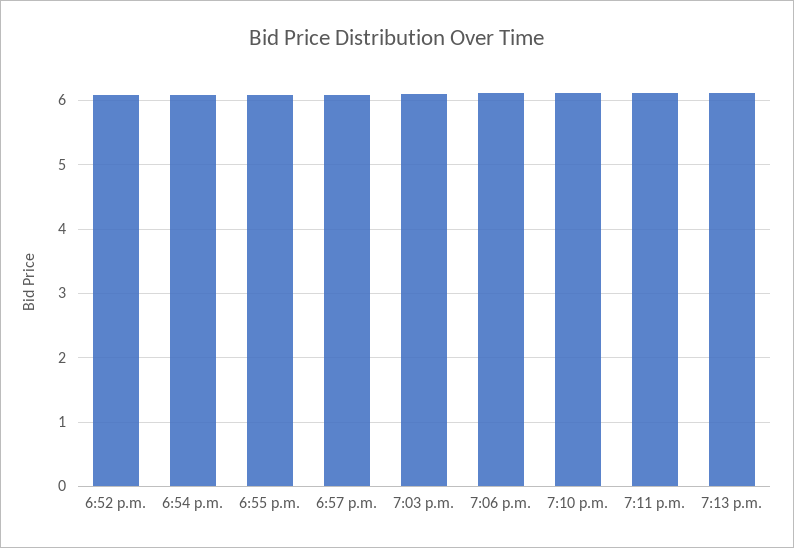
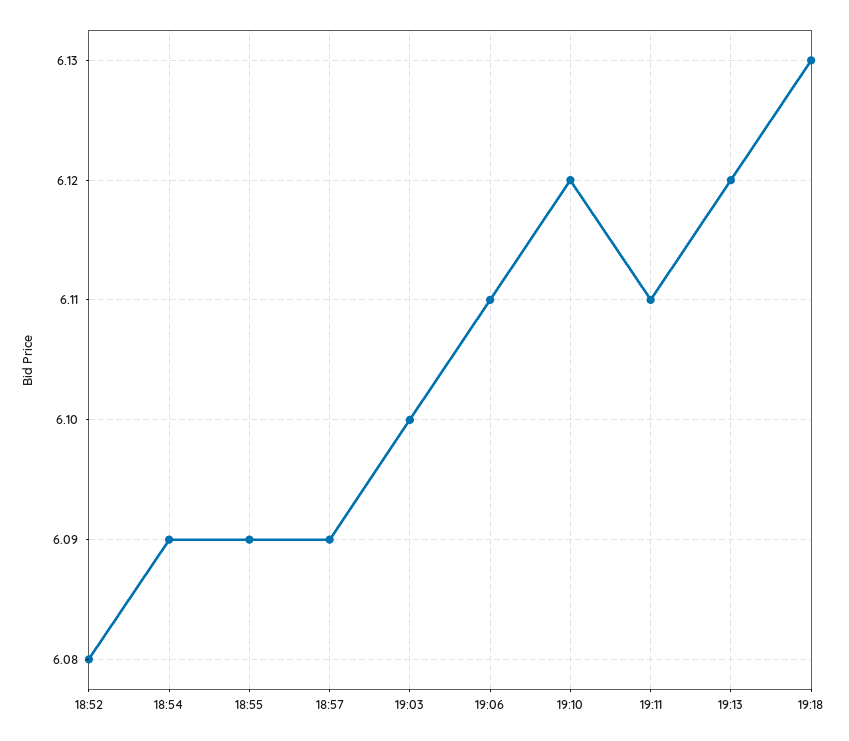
19:18: none -> 6.13

